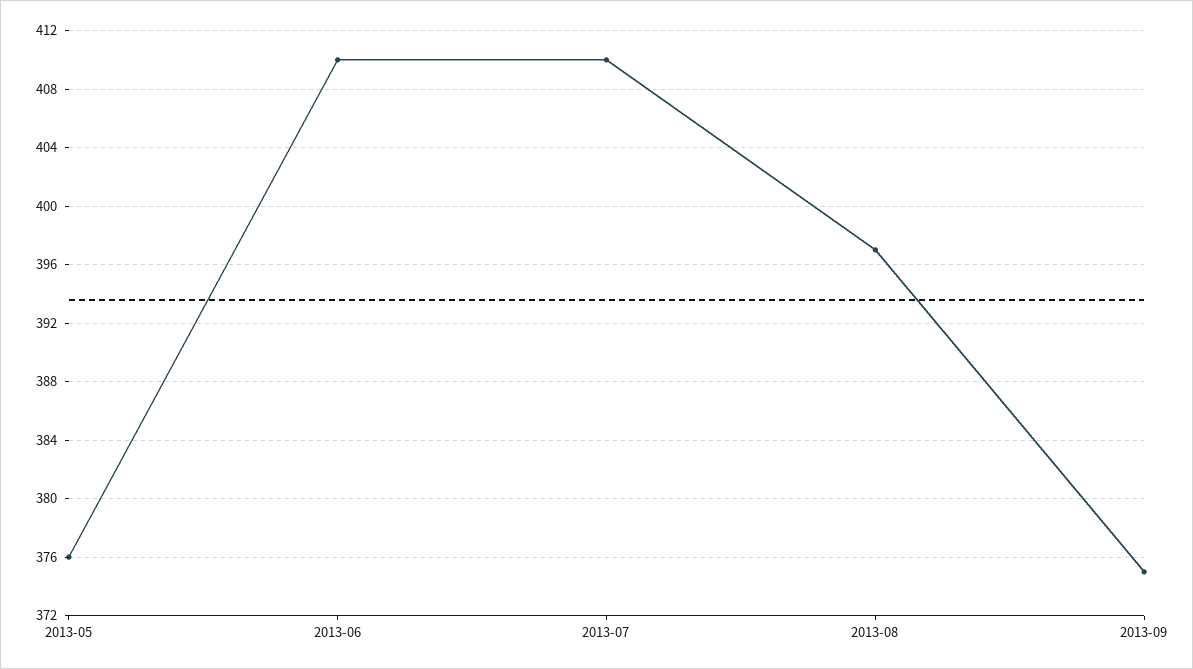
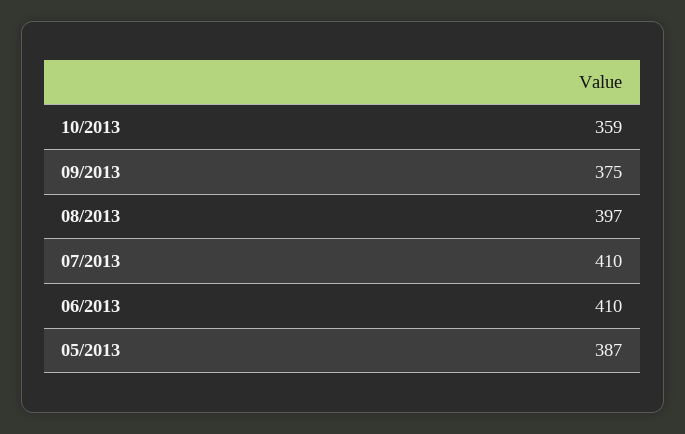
2013-05: 376 -> 387
10/2013: none -> 359

